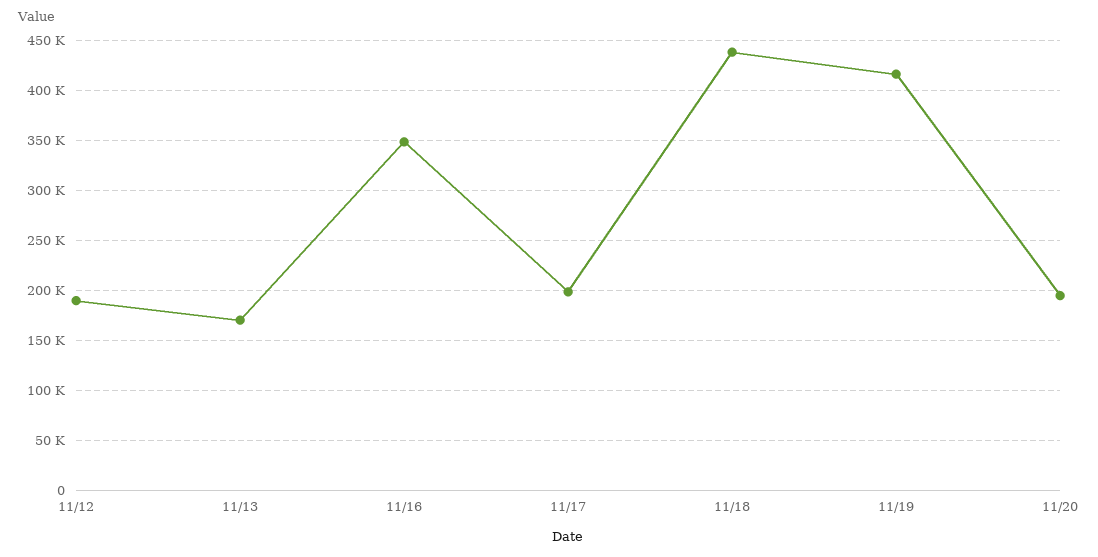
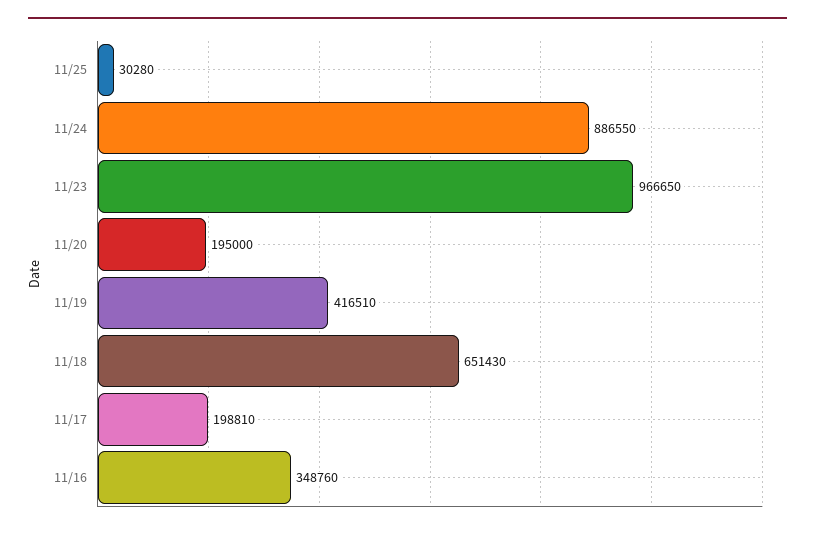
11/12: 190000 -> none
11/13: 170000 -> none
11/18: 440000 -> 651430
11/25: none -> 30280
11/24: none -> 886550
11/23: none -> 966650

